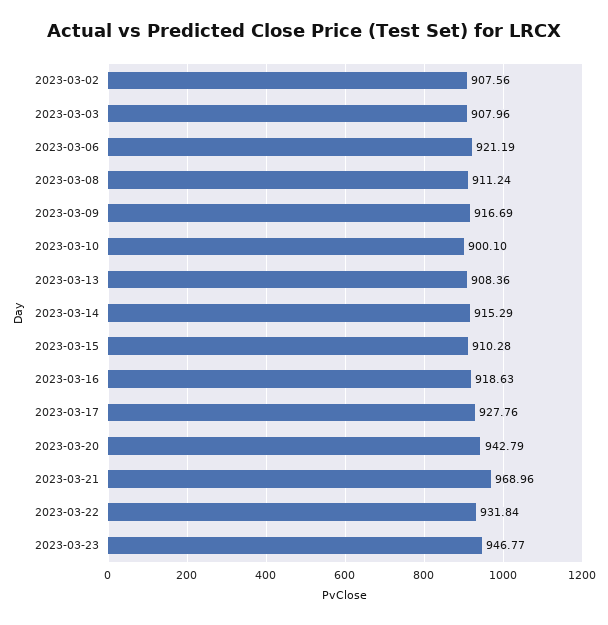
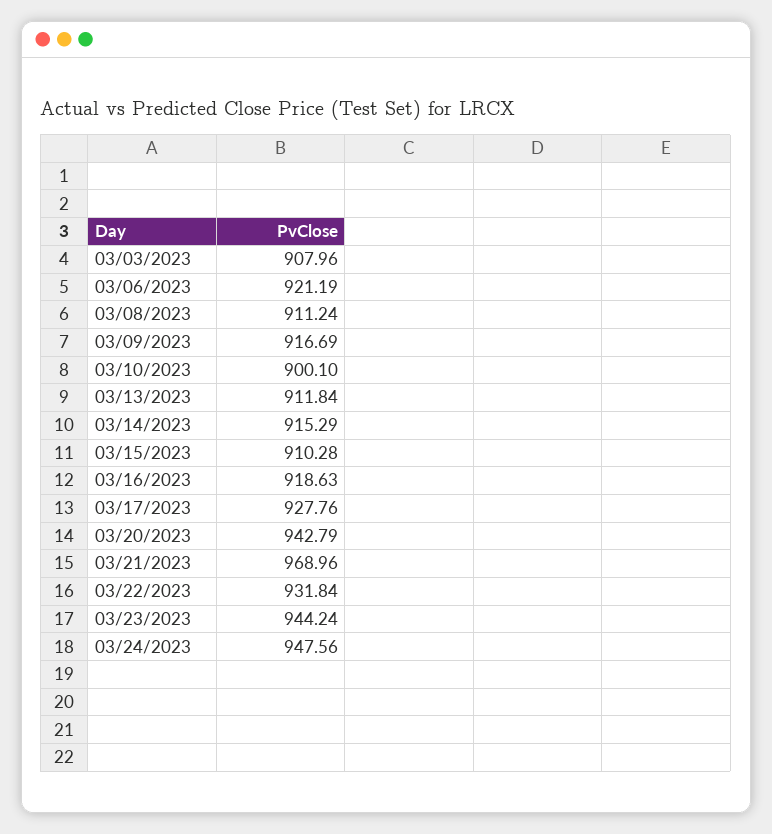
2023-03-02: 907.56 -> none
2023-03-13: 908.36 -> 911.84
2023-03-23: 946.77 -> 944.24
03/24/2023: none -> 947.56

